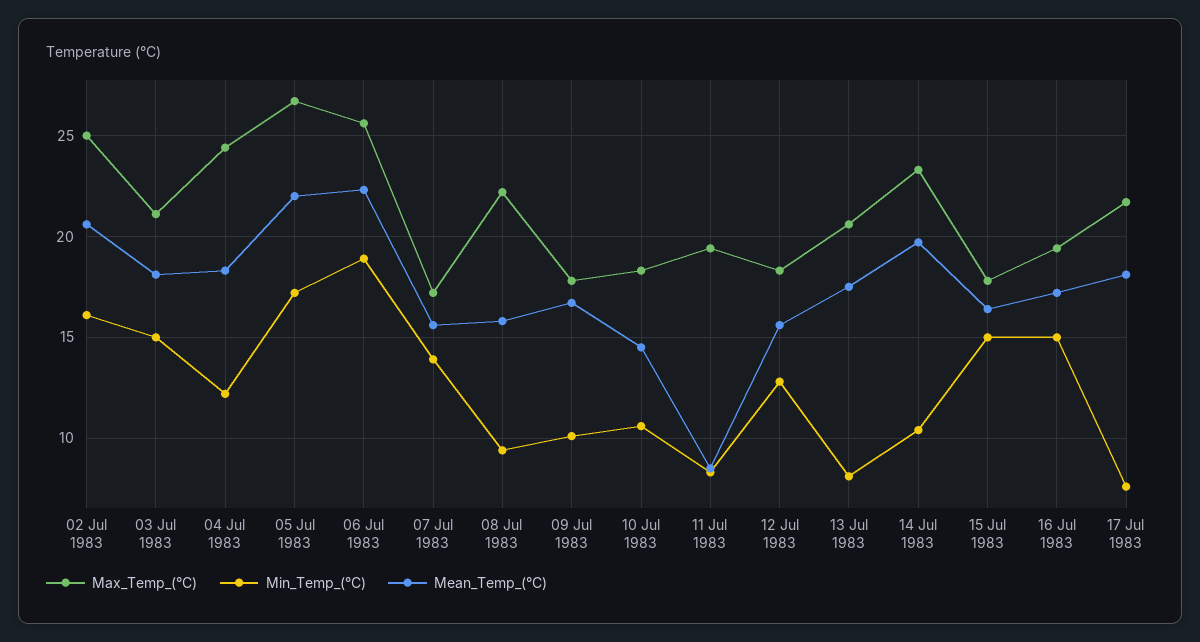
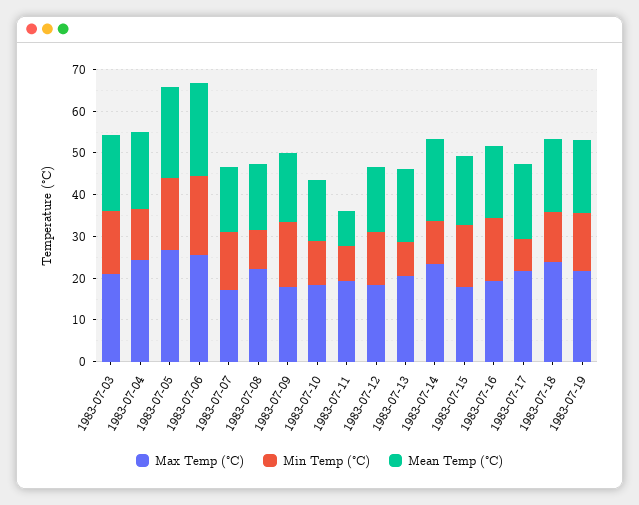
Max_Temp_(°C), 02 Jul 1983: 25 -> none
Min_Temp_(°C), 02 Jul 1983: 16 -> none
Mean_Temp_(°C), 02 Jul 1983: 20.5 -> none
Min_Temp_(°C), 09 Jul 1983: 10 -> 16
Max_Temp_(°C), 1983-07-18: none -> 24
Min_Temp_(°C), 1983-07-18: none -> 12
Mean_Temp_(°C), 1983-07-18: none -> 18
Max_Temp_(°C), 1983-07-19: none -> 22
Min_Temp_(°C), 1983-07-19: none -> 14
Mean_Temp_(°C), 1983-07-19: none -> 18

